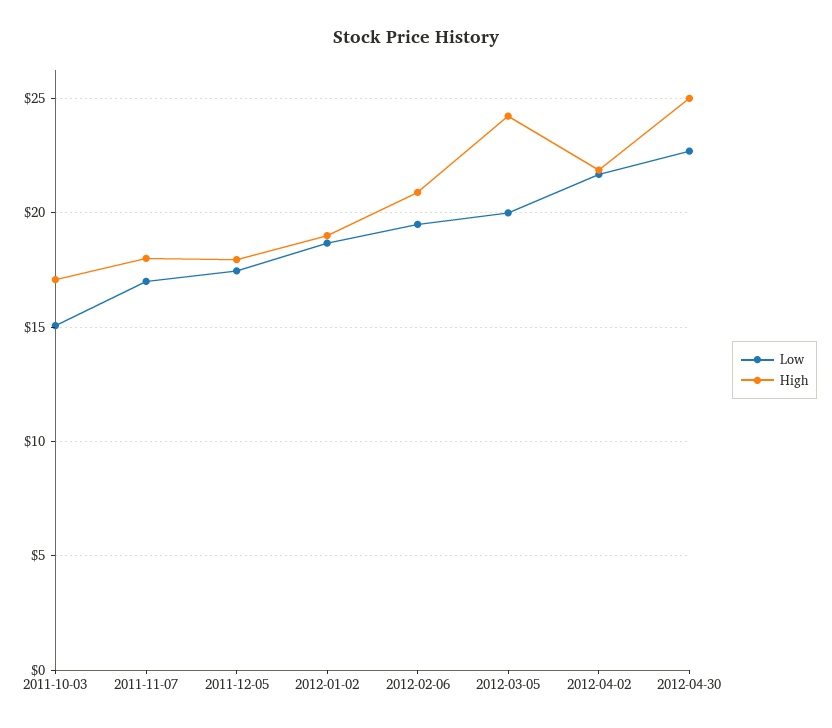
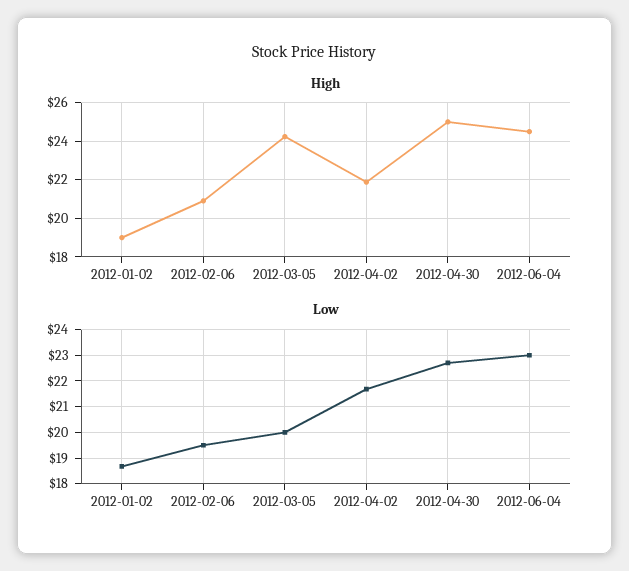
Low, 2011-10-03: 15 -> none
High, 2011-10-03: 17 -> none
Low, 2011-11-07: 17 -> none
High, 2011-11-07: 18 -> none
Low, 2011-12-05: 17.5 -> none
High, 2011-12-05: 18 -> none
High, 2012-06-04: none -> 24.5
Low, 2012-06-04: none -> 23

